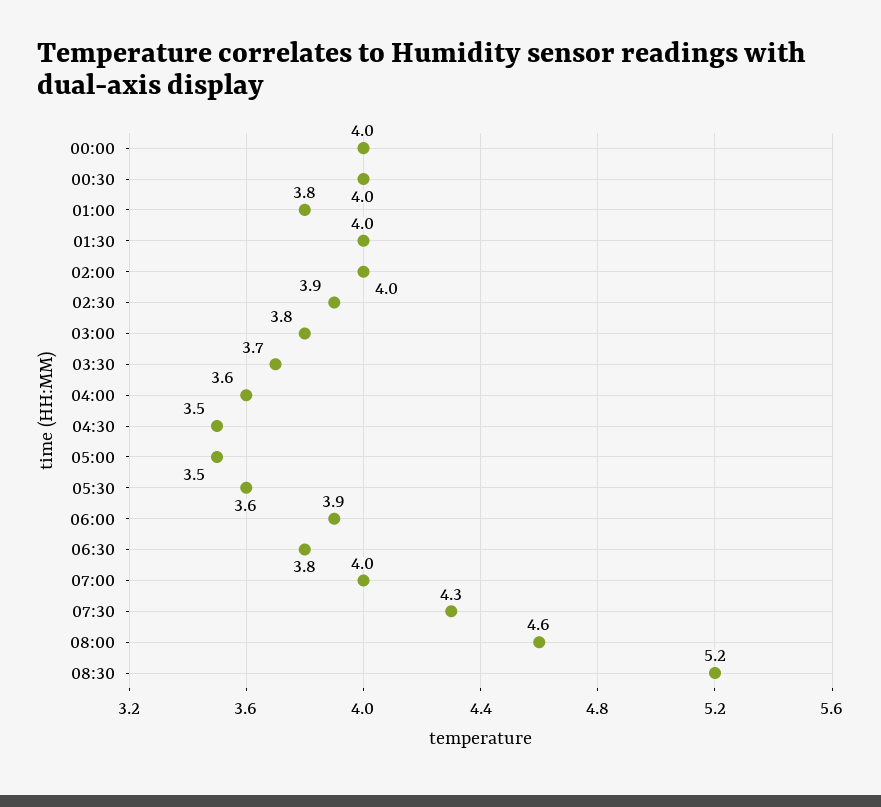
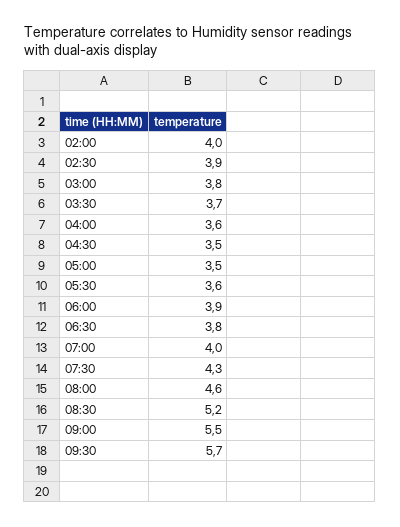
00:00: 4 -> none
00:30: 4 -> none
01:00: 3.8 -> none
01:30: 4 -> none
09:00: none -> 5.5
09:30: none -> 5.7

